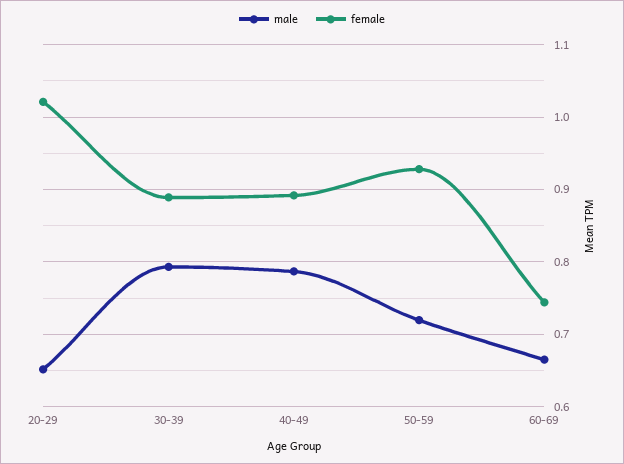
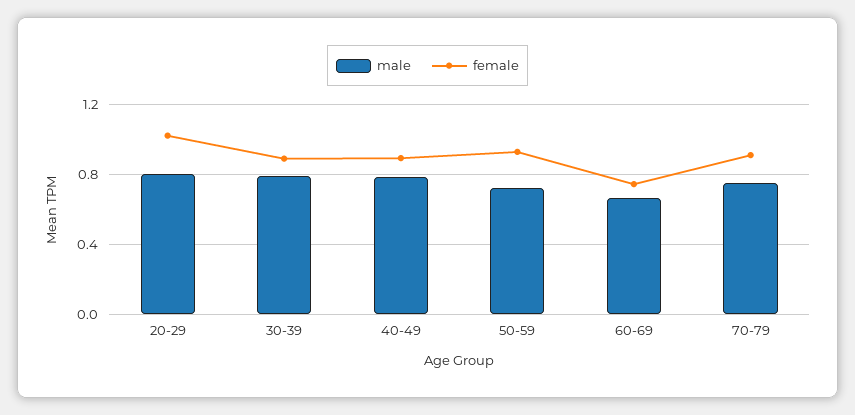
male, 20-29: 0.65 -> 0.8
male, 70-79: none -> 0.75
female, 70-79: none -> 0.9

